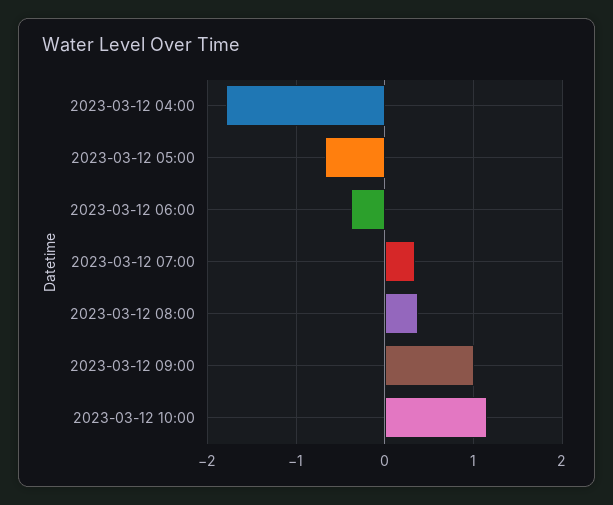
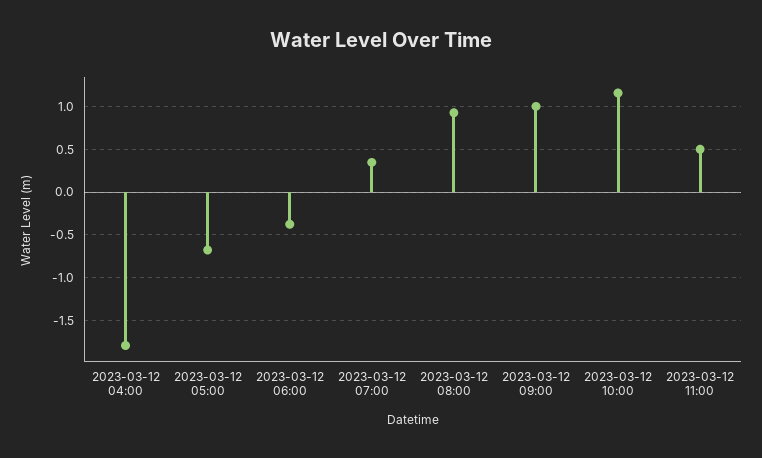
2023-03-12 08:00: 0.4 -> 0.9
2023-03-12 11:00: none -> 0.5

